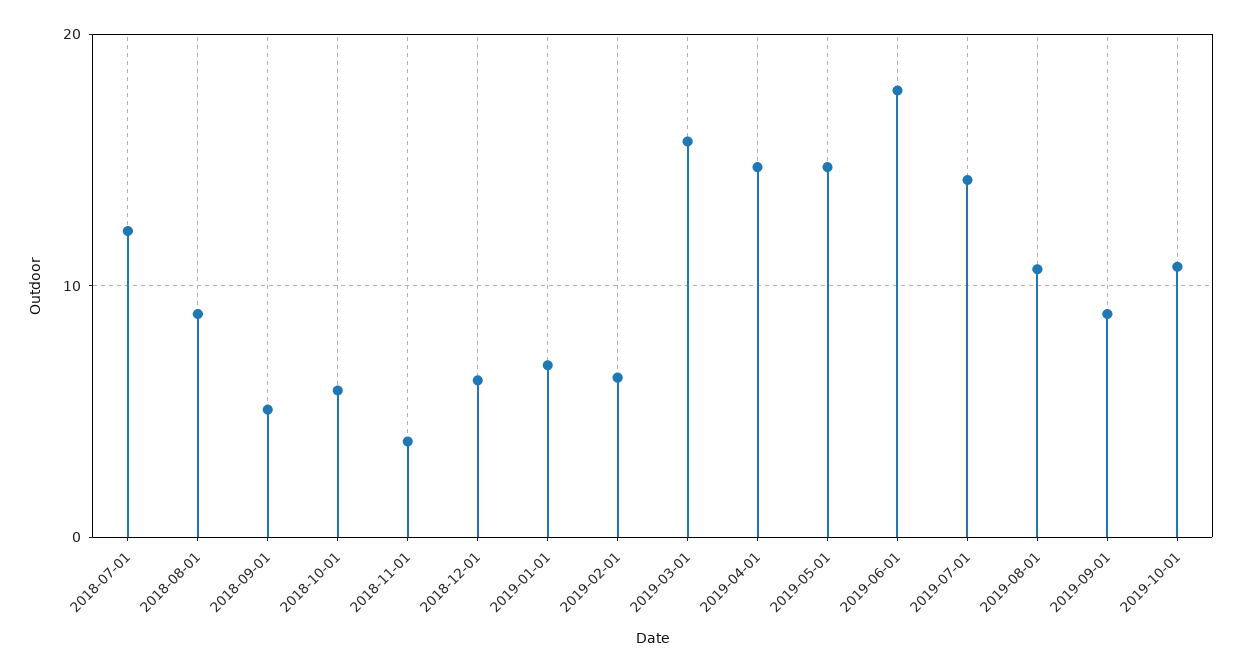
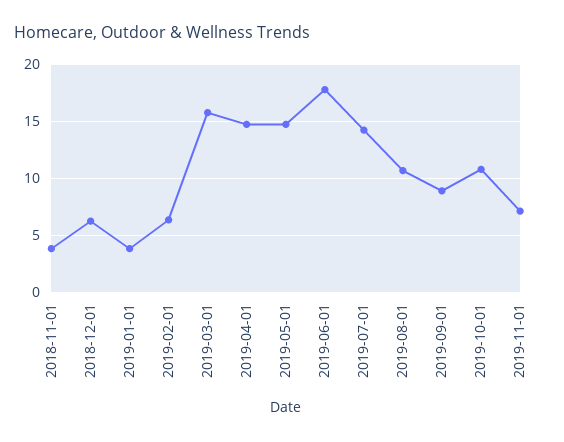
2018-07-01: 12 -> none
2018-08-01: 9 -> none
2018-09-01: 5 -> none
2018-10-01: 6 -> none
2019-01-01: 7 -> 4
2019-11-01: none -> 7

